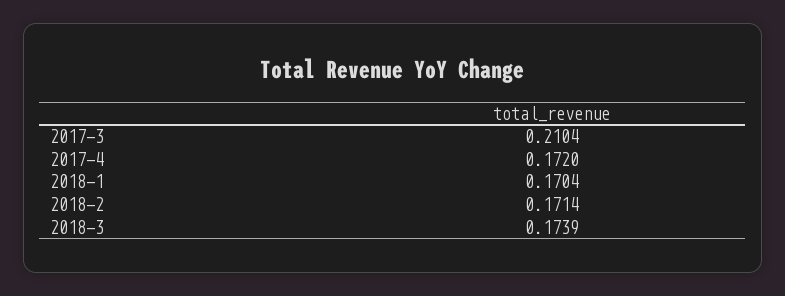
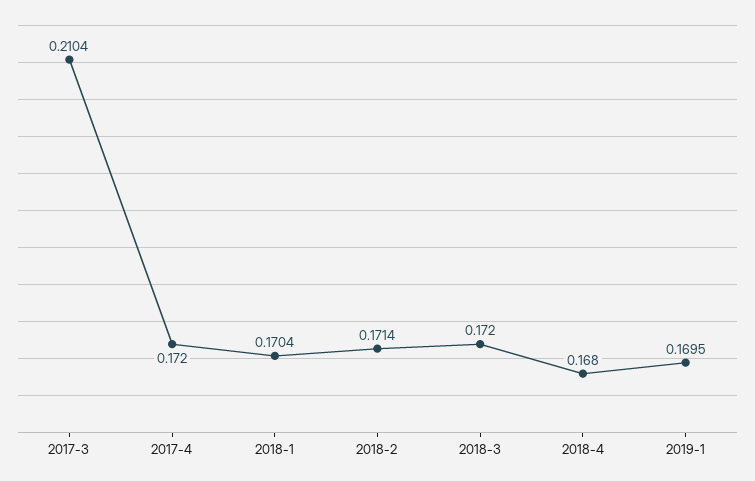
2018-3: 0.1739 -> 0.172
2018-4: none -> 0.168
2019-1: none -> 0.1695

